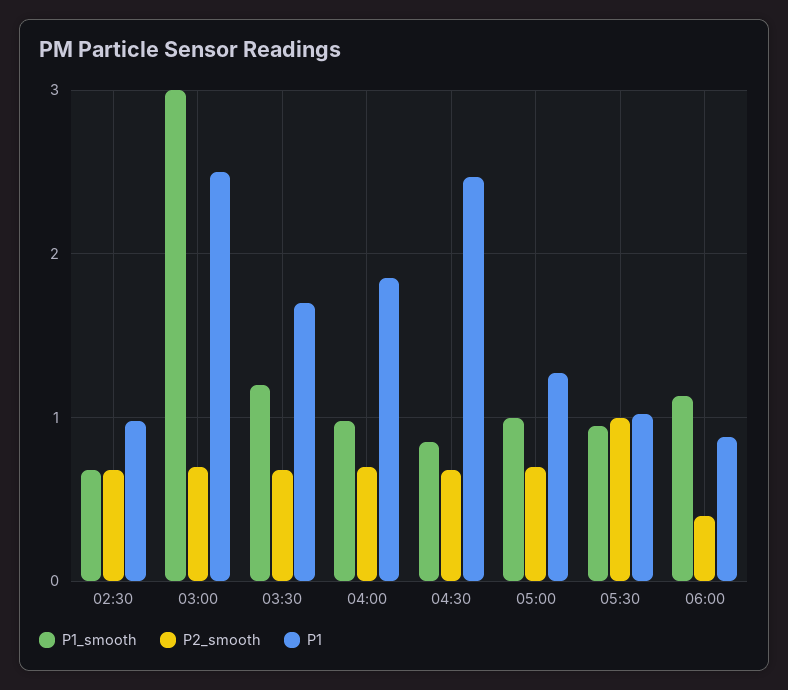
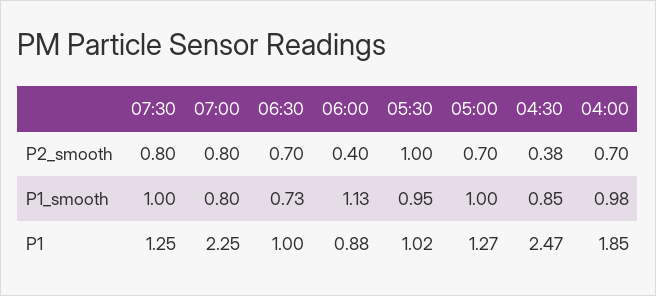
P1_smooth, 02:30: 0.7 -> none
P2_smooth, 02:30: 0.7 -> none
P1, 02:30: 1 -> none
P1_smooth, 03:00: 3 -> none
P2_smooth, 03:00: 0.7 -> none
P1, 03:00: 2.5 -> none
P1_smooth, 03:30: 1.2 -> none
P2_smooth, 03:30: 0.7 -> none
P1, 03:30: 1.7 -> none
P2_smooth, 04:30: 0.7 -> 0.38
P2_smooth, 07:30: none -> 0.8
P2_smooth, 07:00: none -> 0.8
P2_smooth, 06:30: none -> 0.7
P1_smooth, 07:30: none -> 1
P1_smooth, 07:00: none -> 0.8
P1_smooth, 06:30: none -> 0.73
P1, 07:30: none -> 1.25
P1, 07:00: none -> 2.25
P1, 06:30: none -> 1

